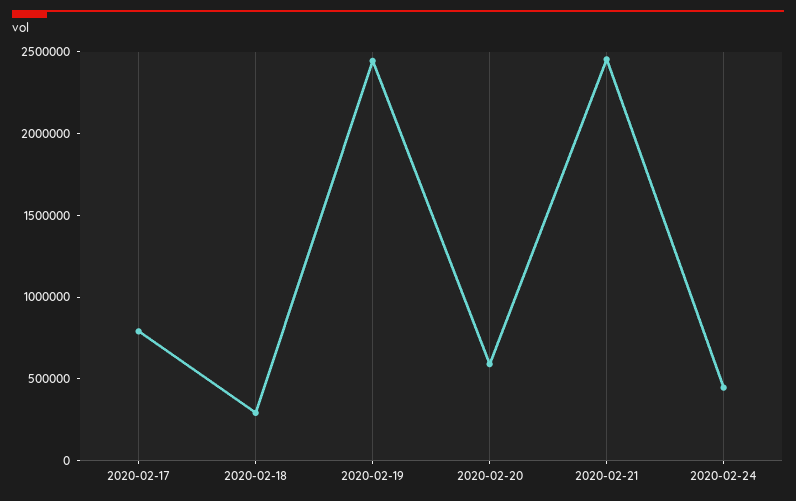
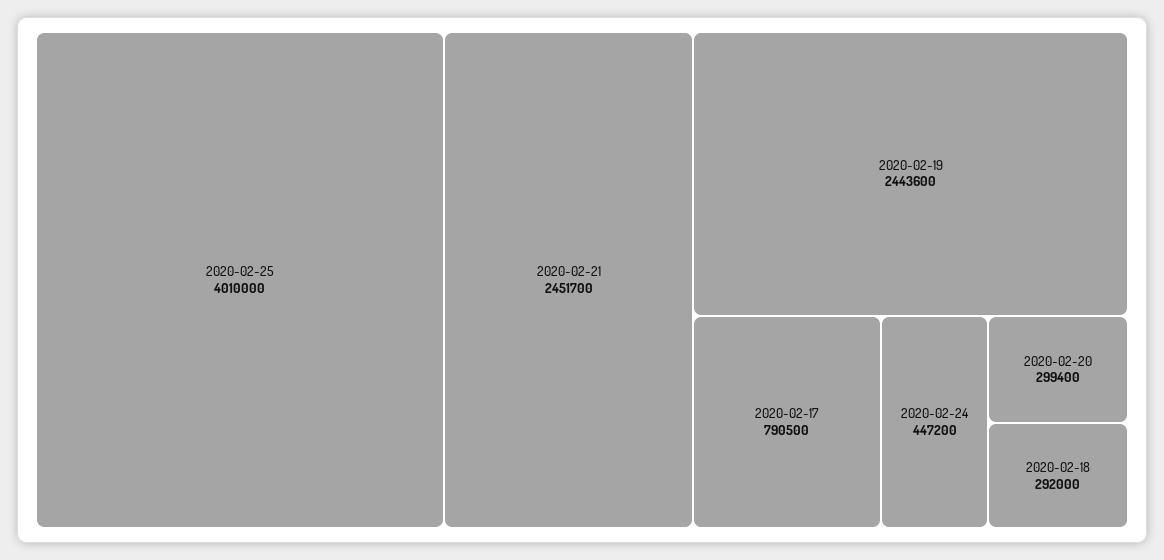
2020-02-20: 600000 -> 299400
2020-02-25: none -> 4010000

